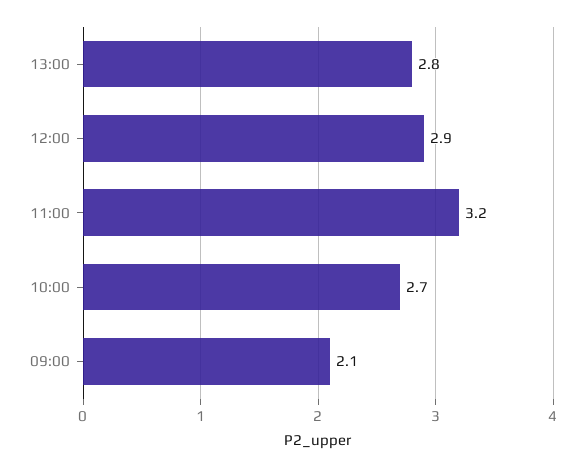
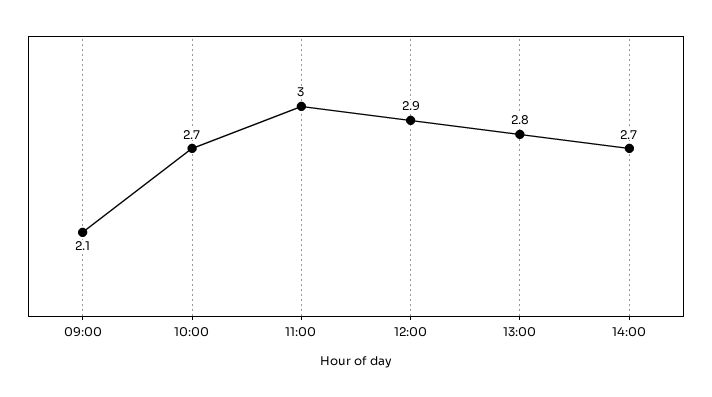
11:00: 3.2 -> 3
14:00: none -> 2.7

